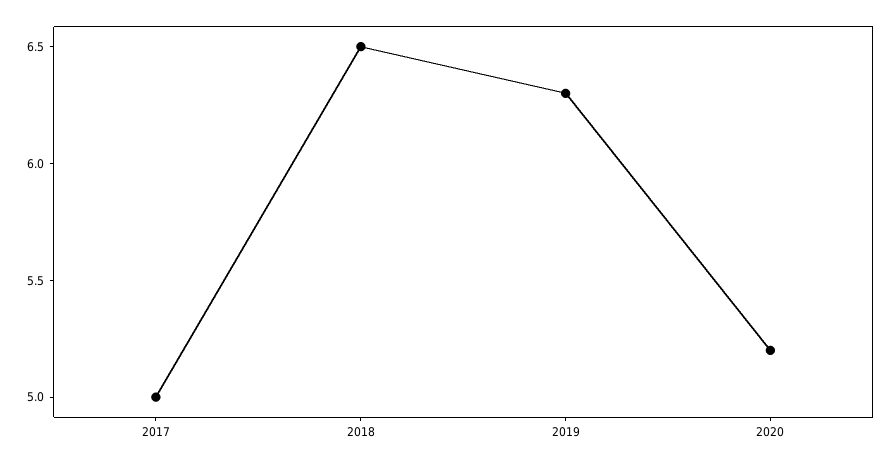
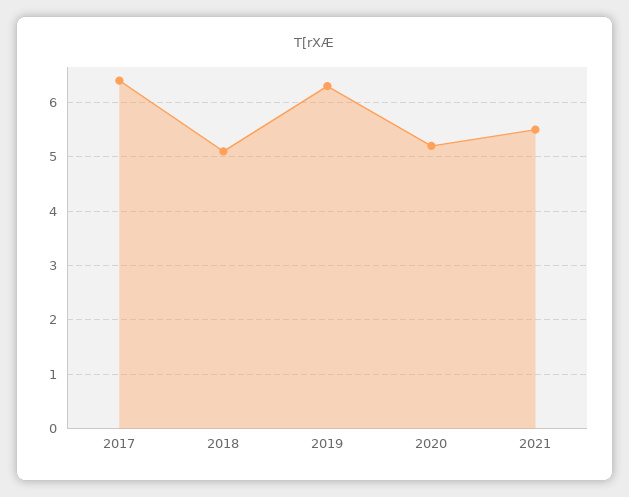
2017: 5 -> 6.5
2018: 6.5 -> 5
2021: none -> 5.5

